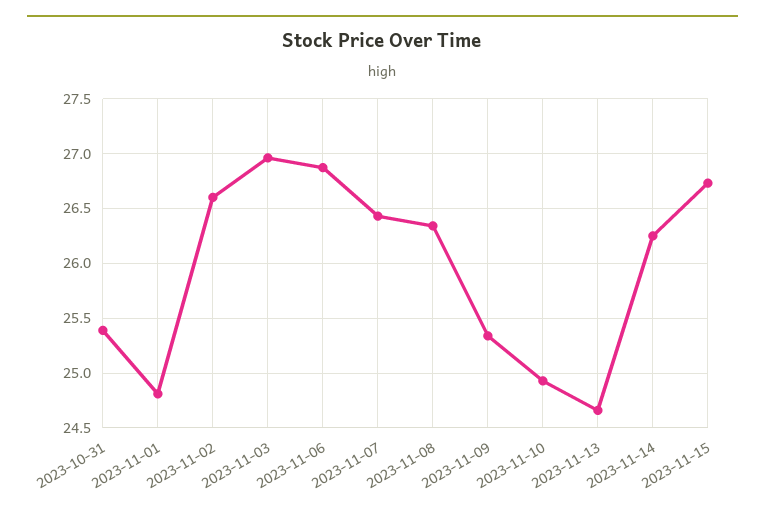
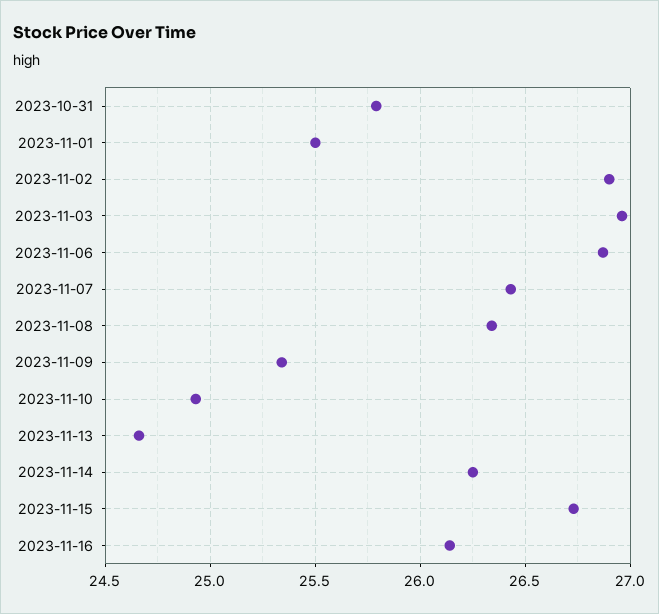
2023-10-31: 25.4 -> 25.8
2023-11-01: 24.8 -> 25.5
2023-11-02: 26.6 -> 26.9
2023-11-16: none -> 26.15

